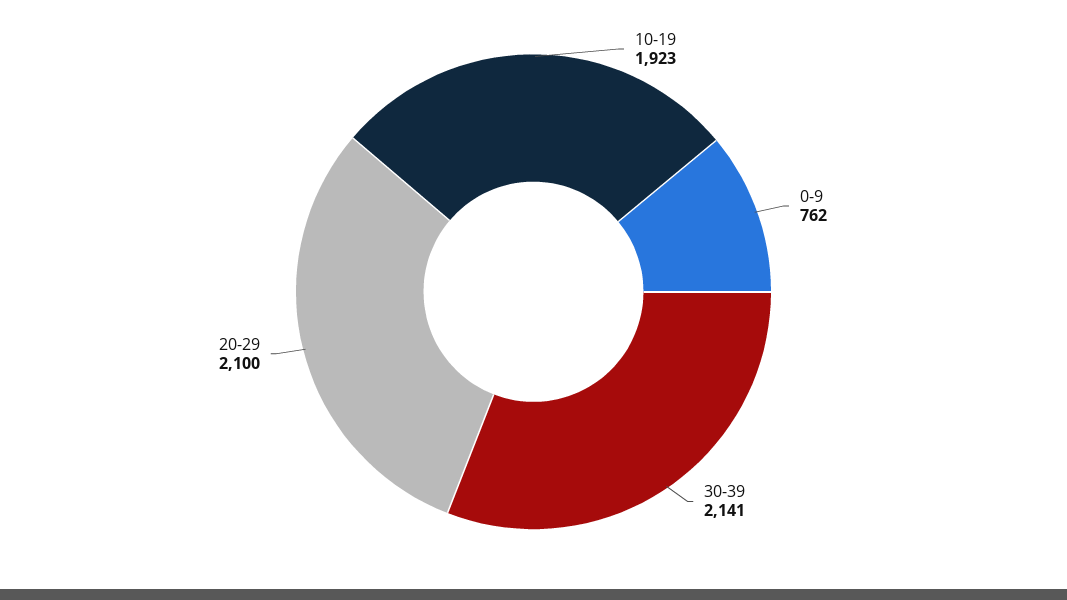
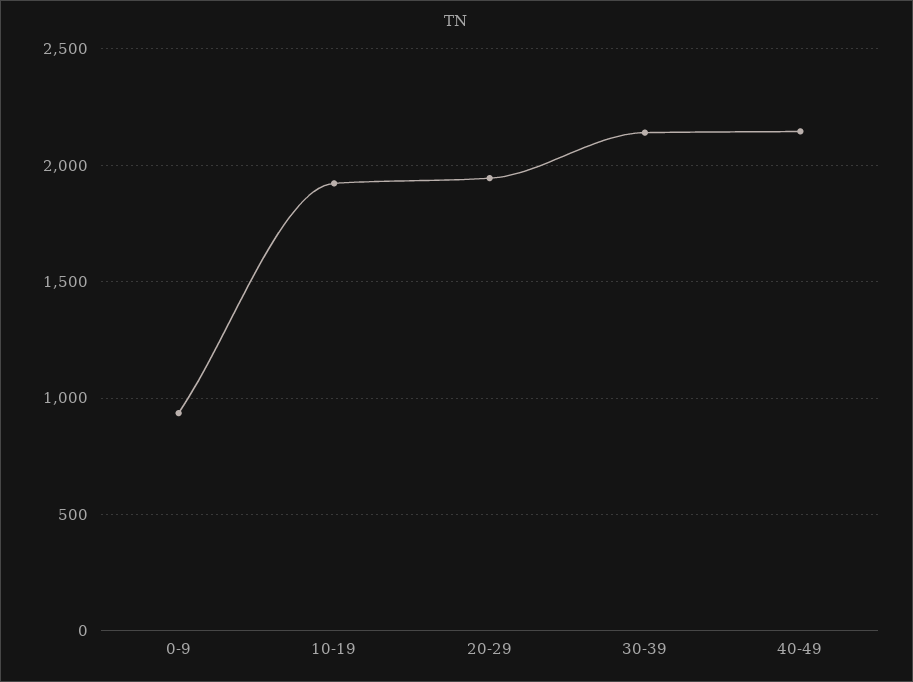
0-9: 762 -> 950
20-29: 2100 -> 1950
40-49: none -> 2150

